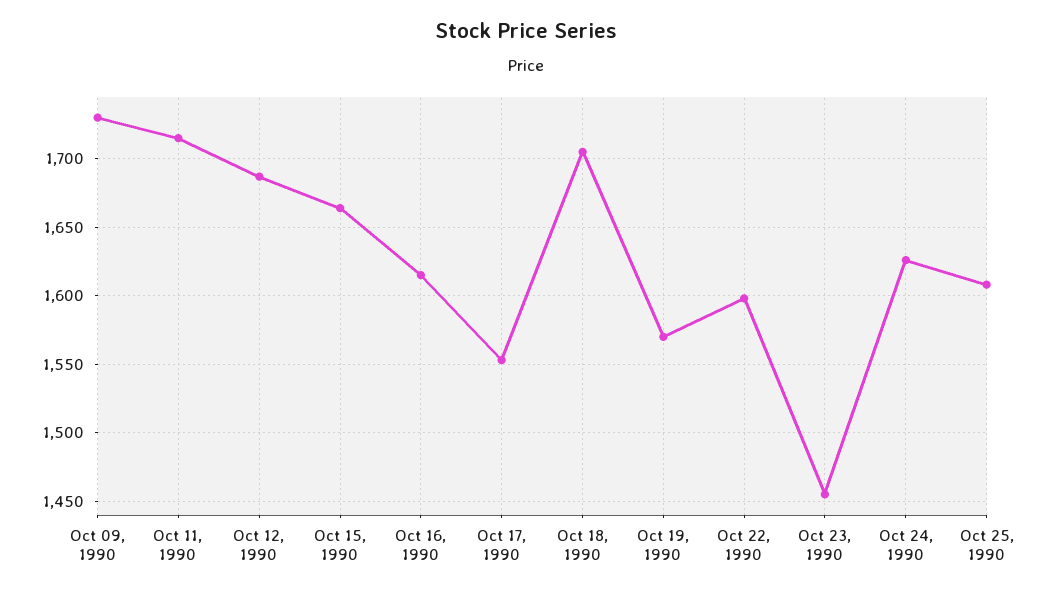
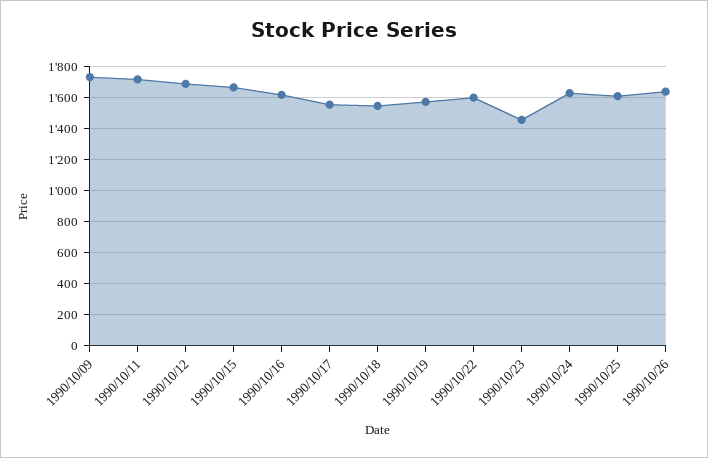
Oct 18, 1990: 1705 -> 1550
1990/10/26: none -> 1650

